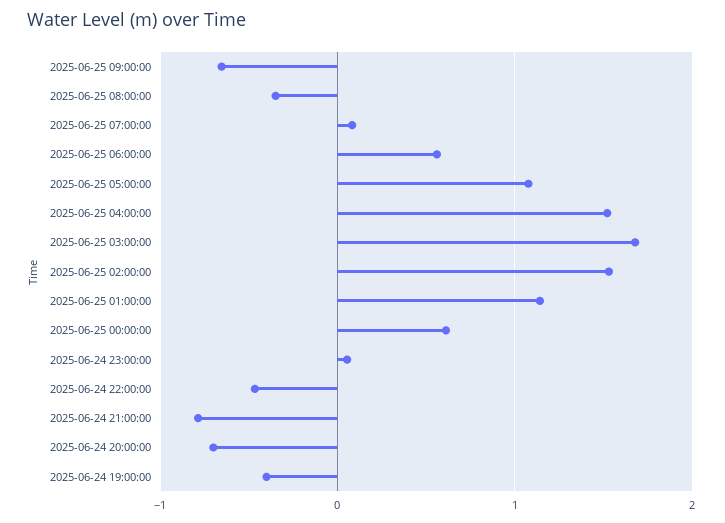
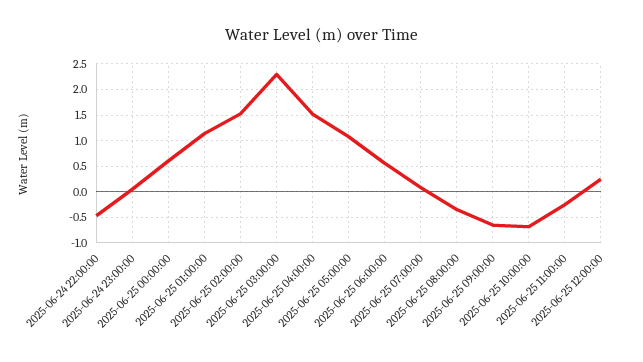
2025-06-25 03:00:00: 1.7 -> 2.25
2025-06-24 21:00:00: -0.8 -> none
2025-06-24 20:00:00: -0.7 -> none
2025-06-24 19:00:00: -0.4 -> none
2025-06-25 10:00:00: none -> -0.75
2025-06-25 11:00:00: none -> -0.25
2025-06-25 12:00:00: none -> 0.25

